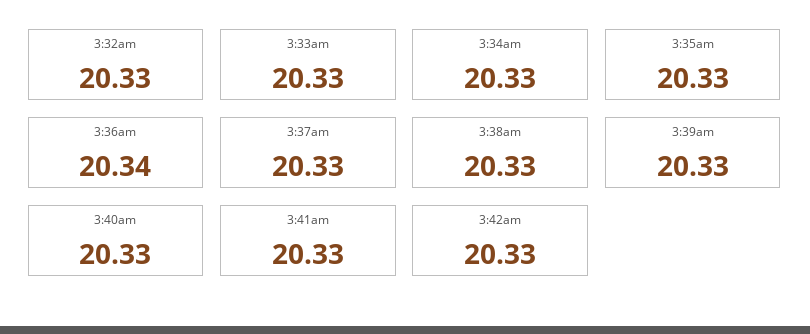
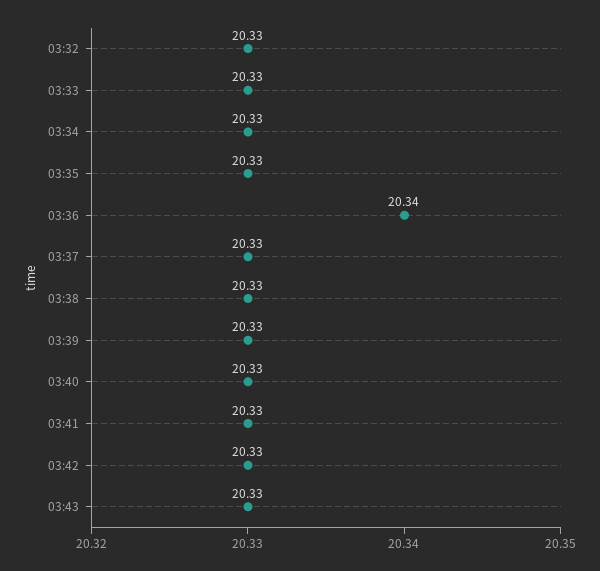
03:43: none -> 20.33

